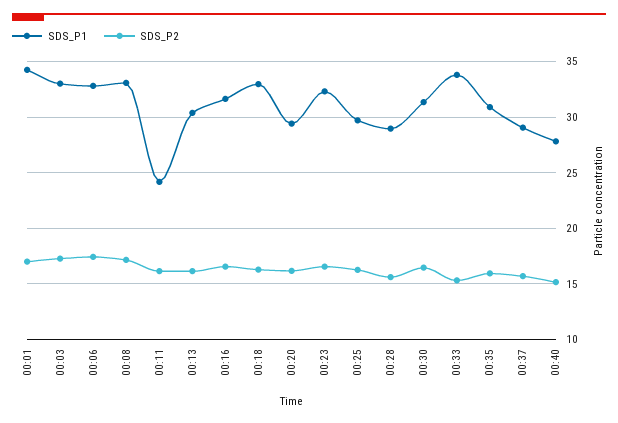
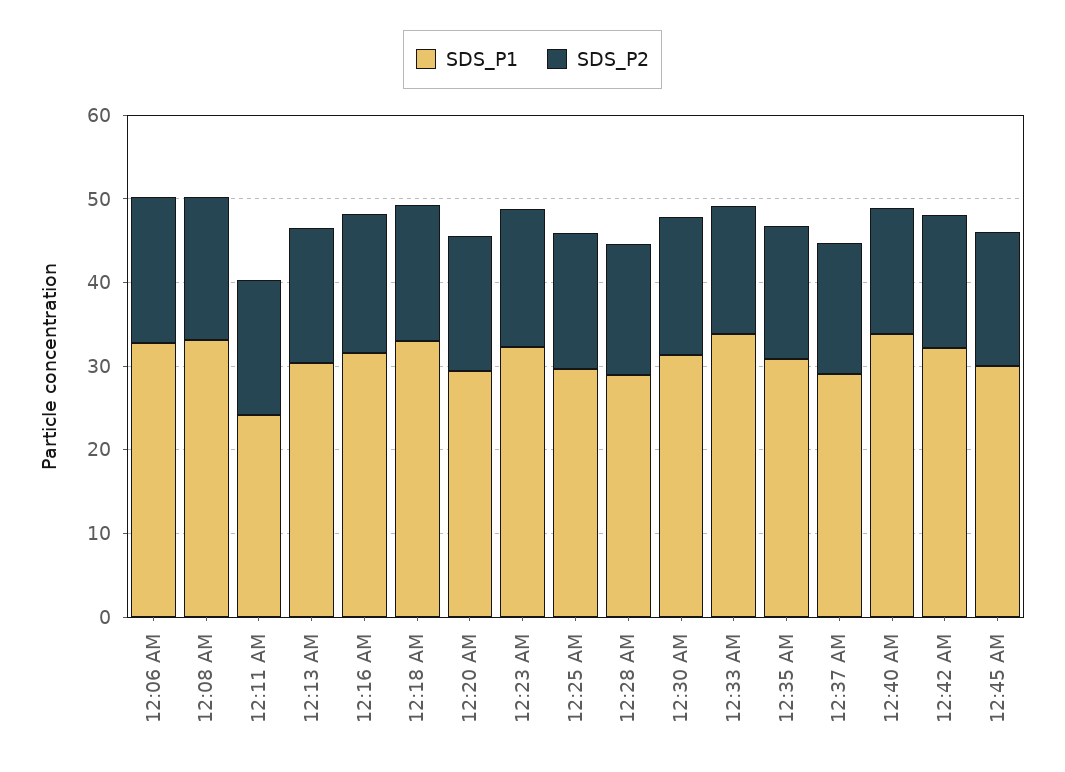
SDS_P1, 00:01: 34 -> none
SDS_P2, 00:01: 17 -> none
SDS_P1, 00:03: 33 -> none
SDS_P2, 00:03: 17 -> none
SDS_P1, 00:40: 28 -> 34
SDS_P1, 12:42 AM: none -> 32
SDS_P2, 12:42 AM: none -> 16
SDS_P1, 12:45 AM: none -> 30
SDS_P2, 12:45 AM: none -> 16

